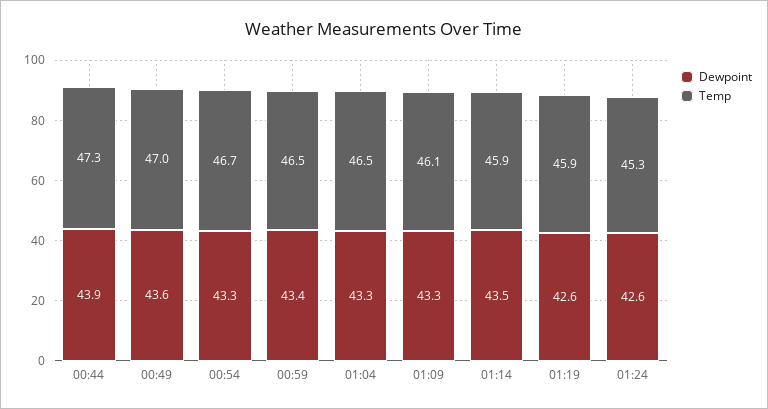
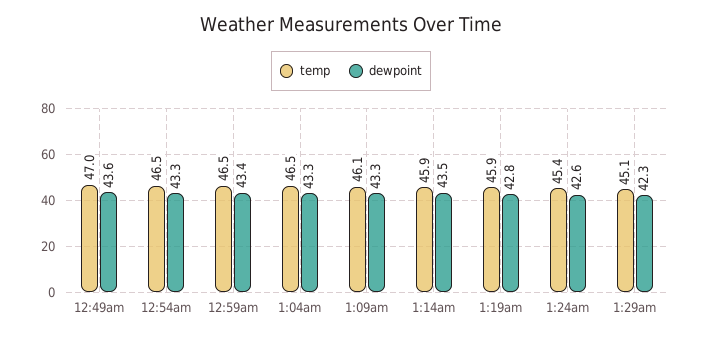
Dewpoint, 00:44: 43.9 -> none
Temp, 00:44: 47.3 -> none
Temp, 00:54: 46.7 -> 46.5
Dewpoint, 01:19: 42.6 -> 42.8
Temp, 01:24: 45.3 -> 45.4
Temp, 1:29am: none -> 45.1
Dewpoint, 1:29am: none -> 42.3

